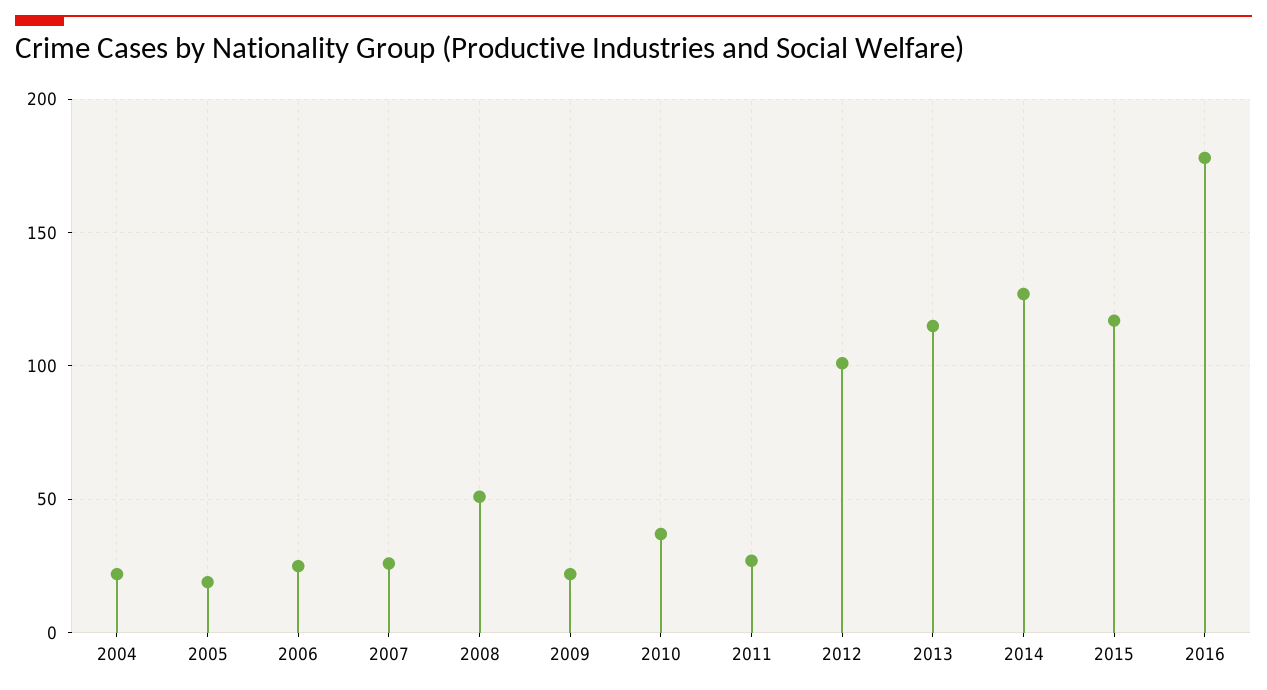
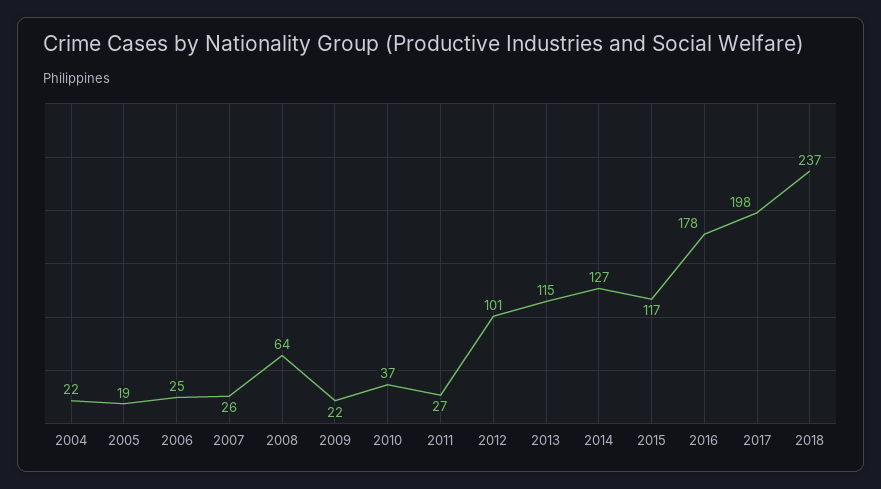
2008: 50 -> 64
2017: none -> 198
2018: none -> 237

